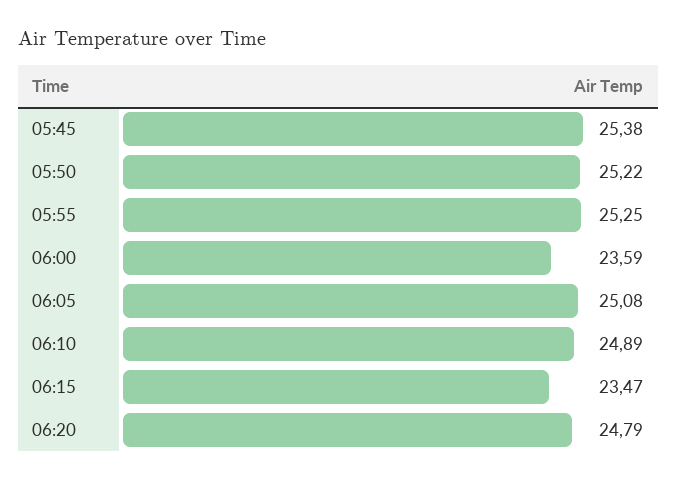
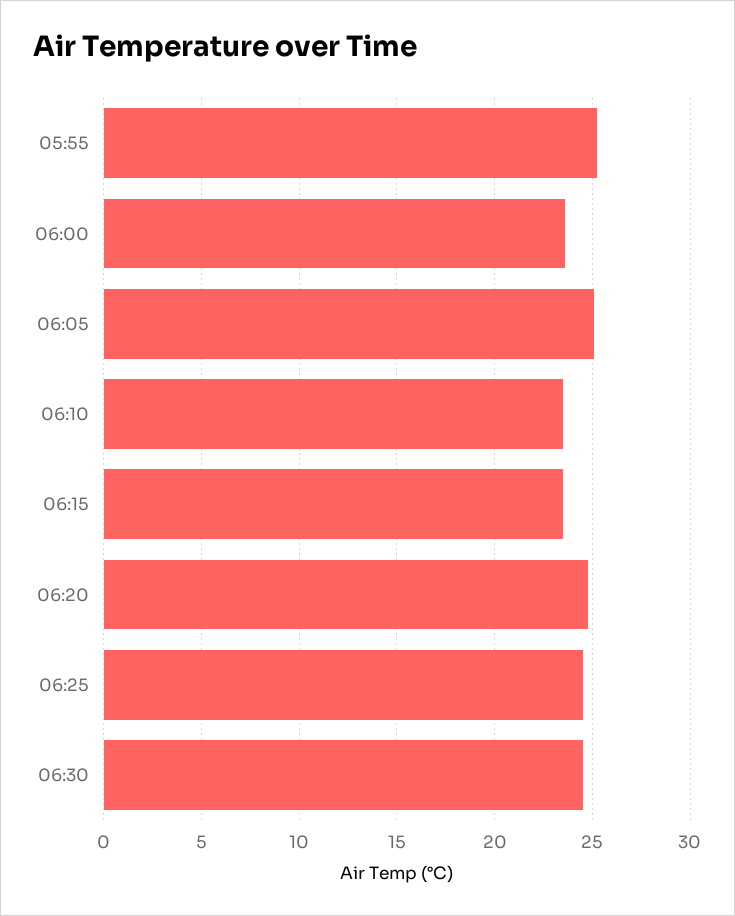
05:45: 25.38 -> none
05:50: 25.22 -> none
06:10: 24.89 -> 23.5
06:25: none -> 24.5
06:30: none -> 24.5

